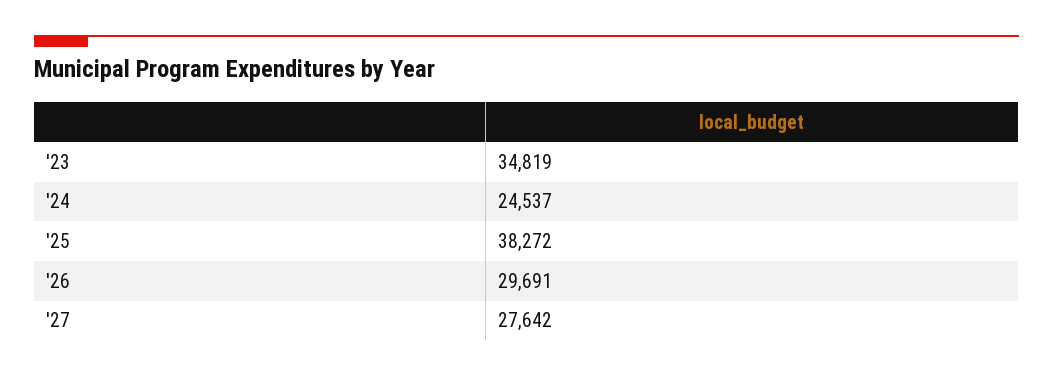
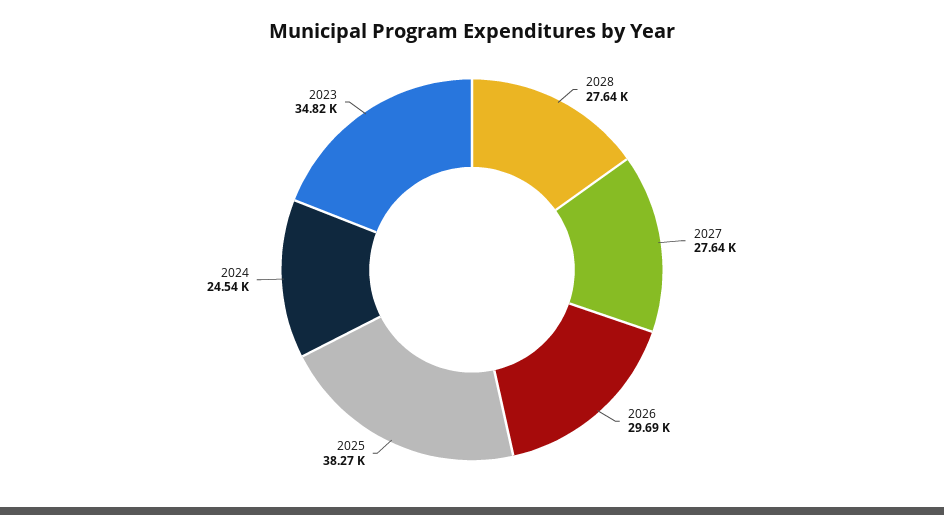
2028: none -> 27640

